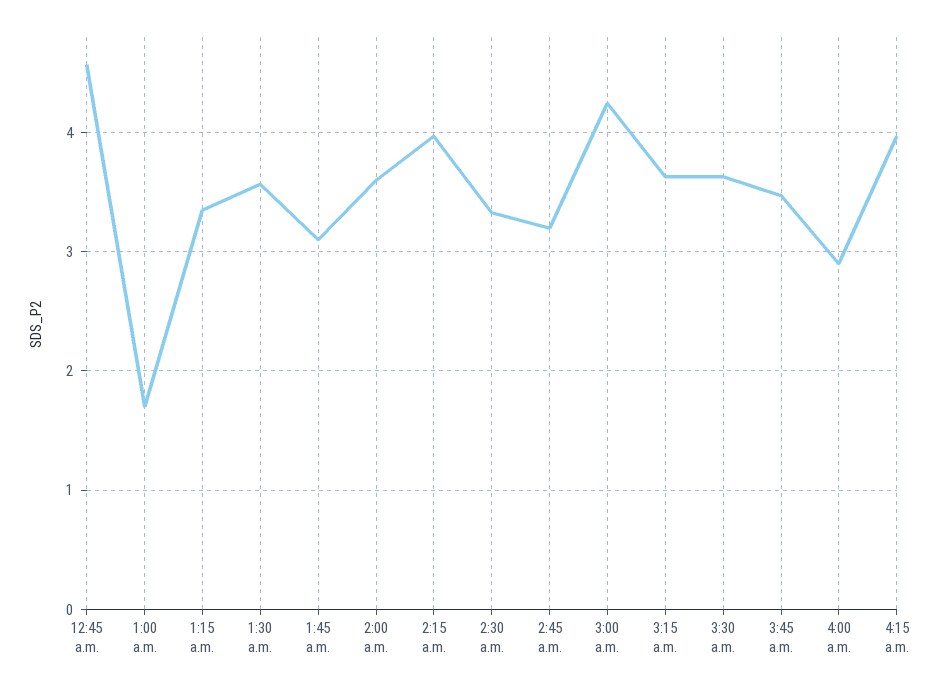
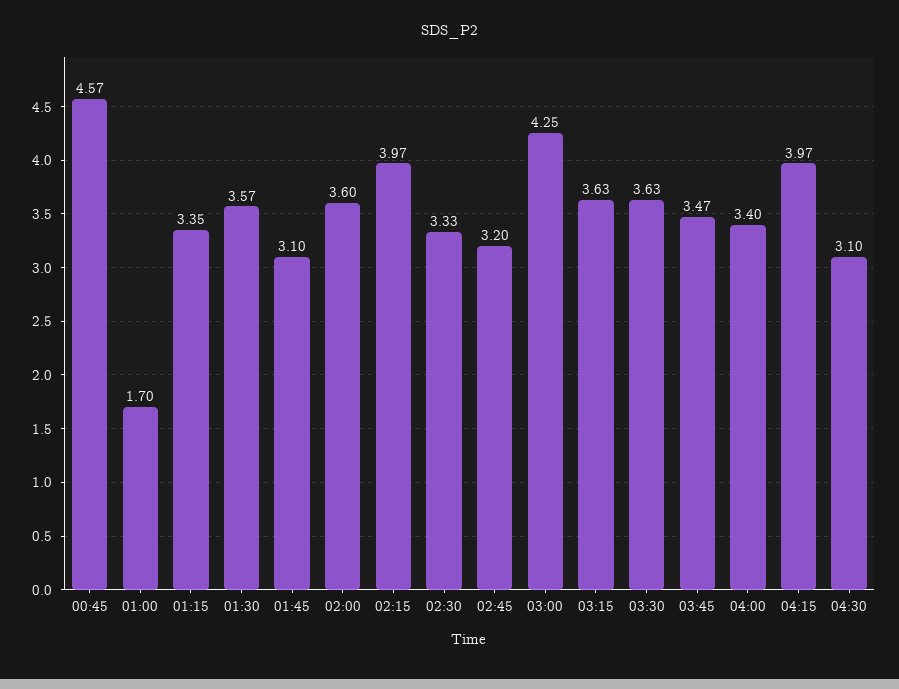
4:00 a.m.: 2.9 -> 3.4
04:30: none -> 3.1

